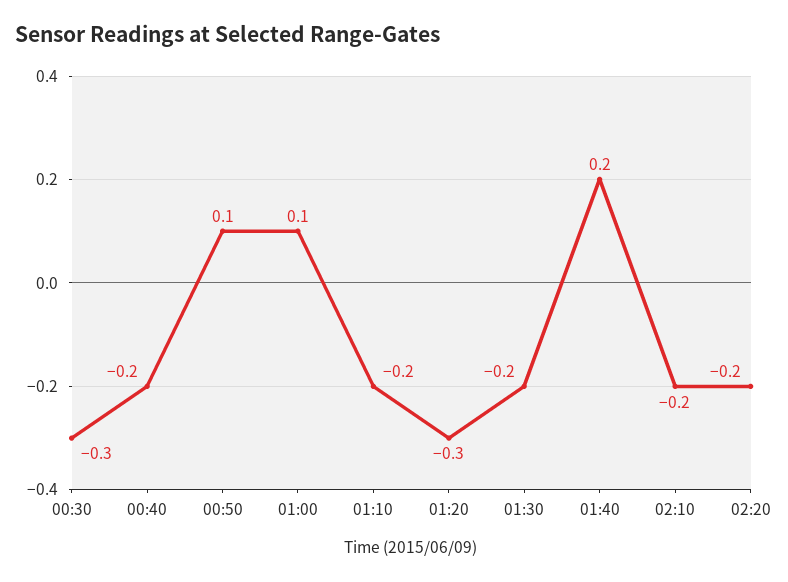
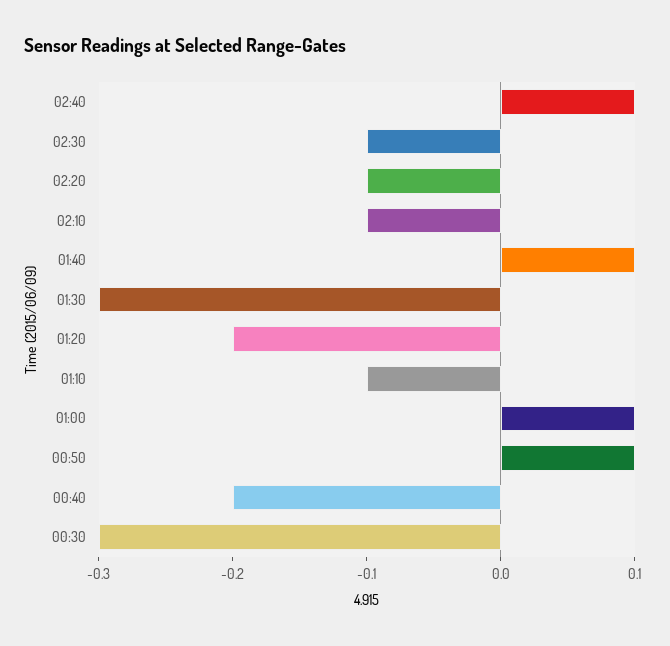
01:10: -0.2 -> -0.1
01:20: -0.3 -> -0.2
01:30: -0.2 -> -0.3
01:40: 0.2 -> 0.1
02:10: -0.2 -> -0.1
02:20: -0.2 -> -0.1
02:40: none -> 0.1
02:30: none -> -0.1

